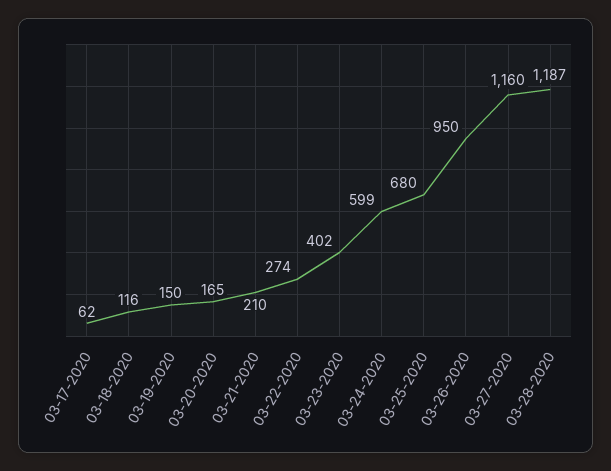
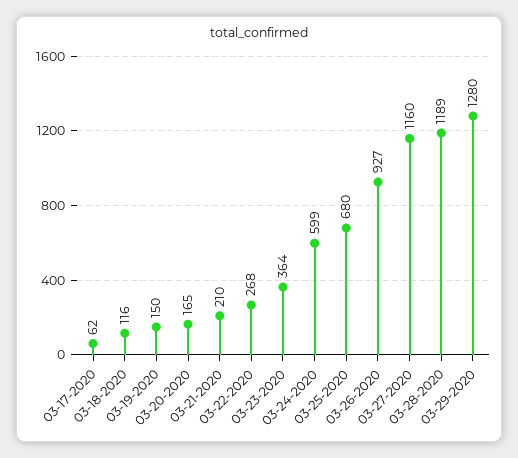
03-22-2020: 274 -> 268
03-23-2020: 402 -> 364
03-26-2020: 950 -> 927
03-28-2020: 1187 -> 1189
03-29-2020: none -> 1280

